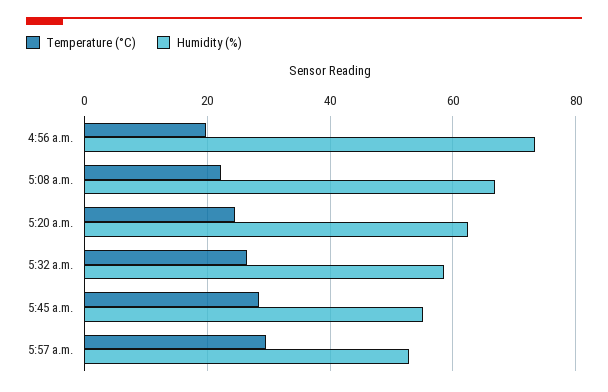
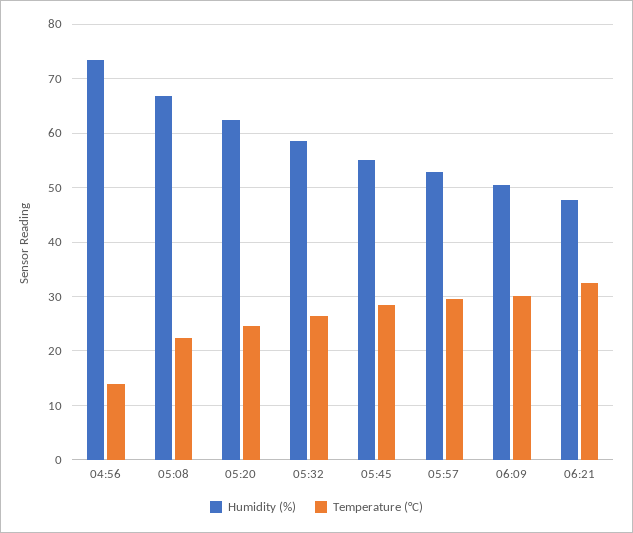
Temperature (°C), 4:56 a.m.: 20 -> 14
Humidity (%), 06:09: none -> 50
Temperature (°C), 06:09: none -> 30
Humidity (%), 06:21: none -> 48
Temperature (°C), 06:21: none -> 32

